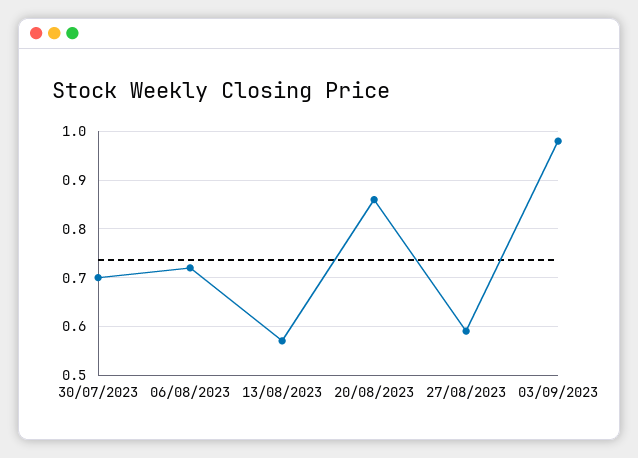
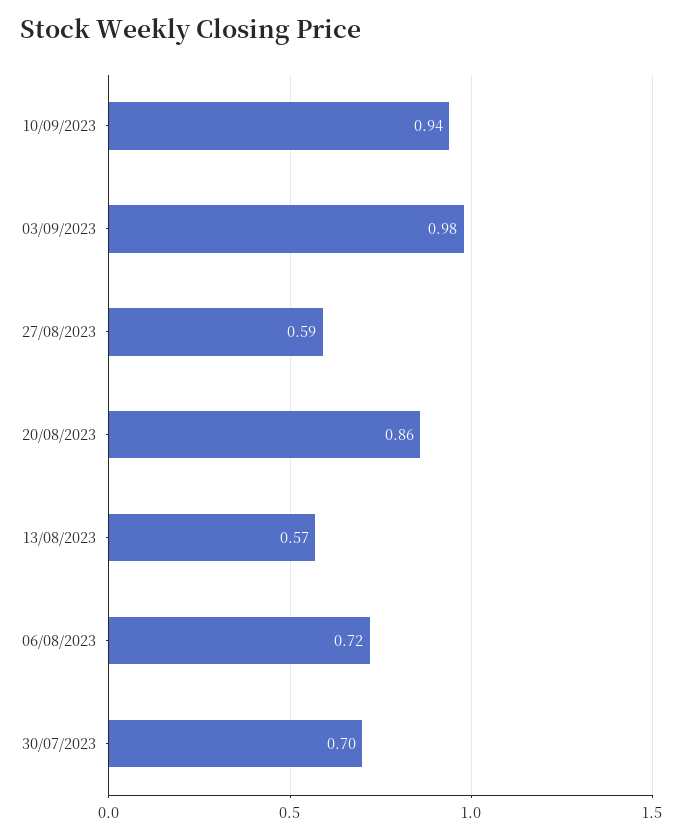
10/09/2023: none -> 0.94

